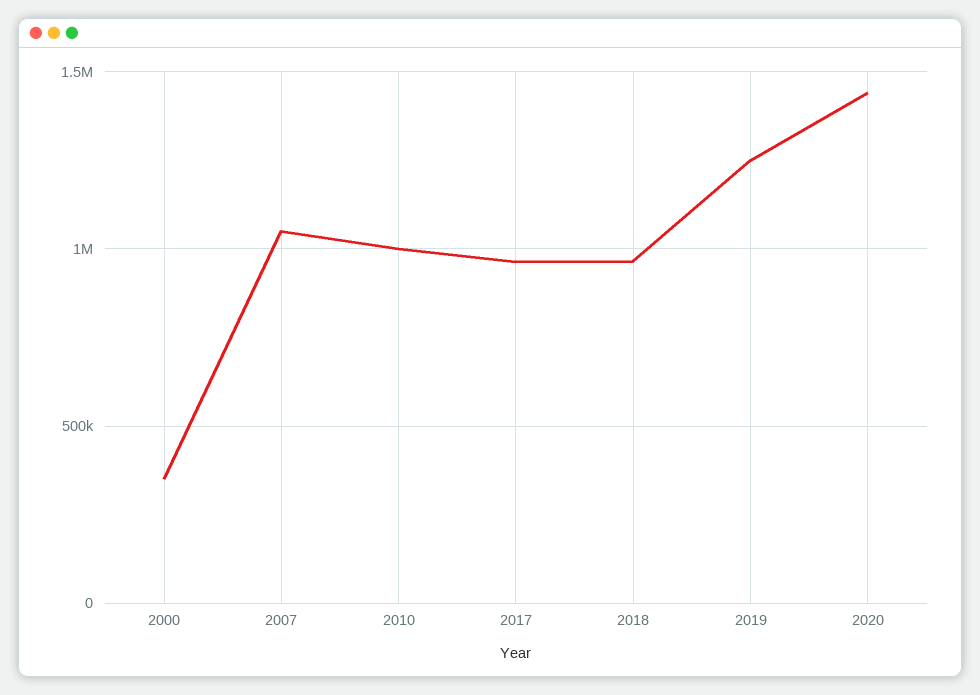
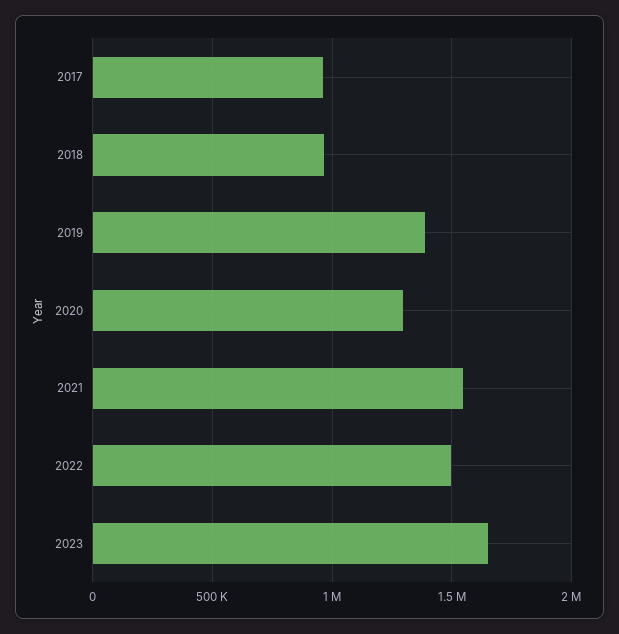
2000: 350000 -> none
2007: 1050000 -> none
2010: 1000000 -> none
2019: 1250000 -> 1400000
2020: 1450000 -> 1300000
2021: none -> 1550000
2022: none -> 1500000
2023: none -> 1650000

